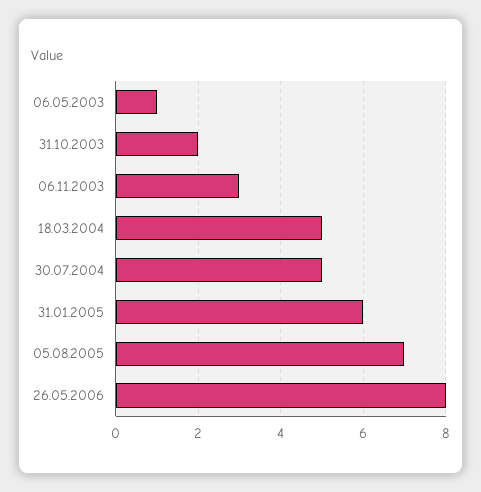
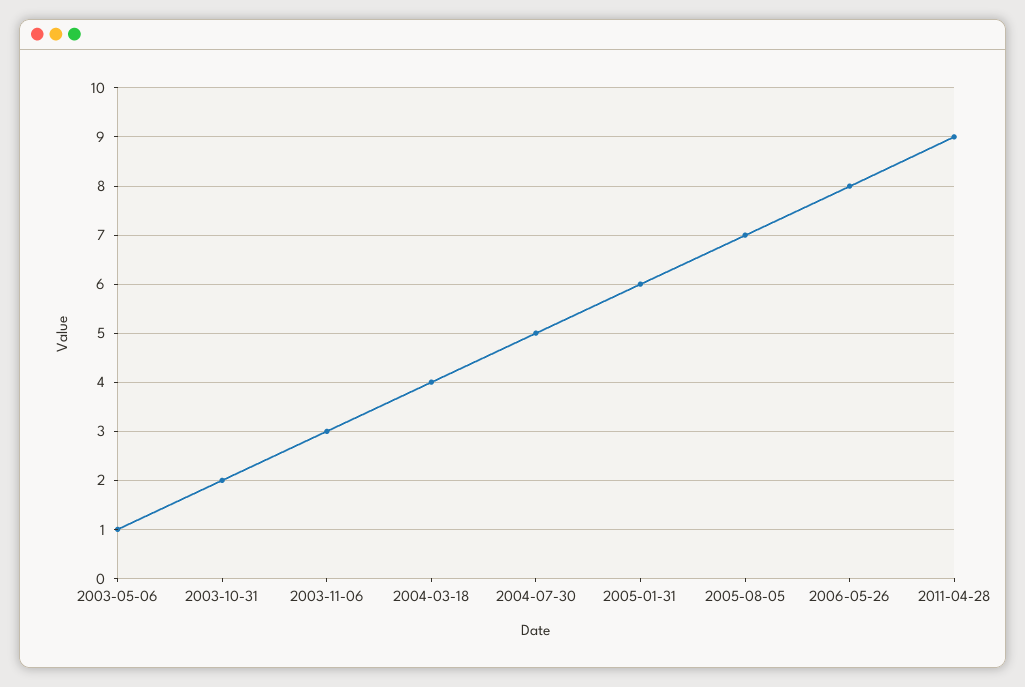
18.03.2004: 5 -> 4
2011-04-28: none -> 9

